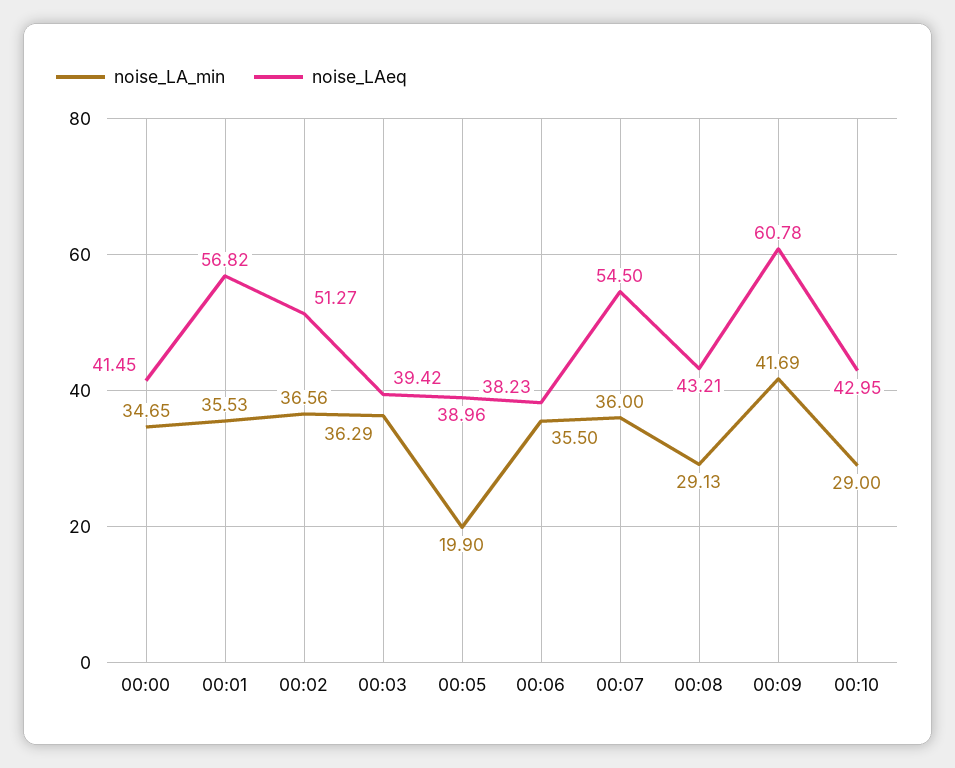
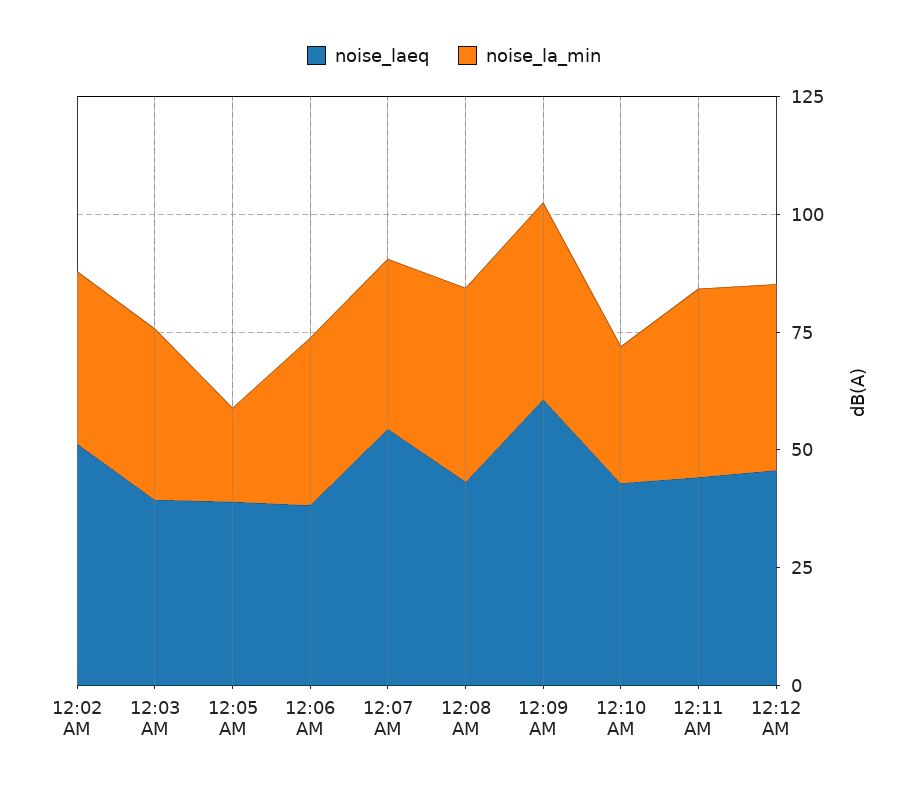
noise_LA_min, 00:00: 34.65 -> none
noise_LAeq, 00:00: 41.45 -> none
noise_LA_min, 00:01: 35.53 -> none
noise_LAeq, 00:01: 56.82 -> none
noise_LA_min, 00:08: 29.13 -> 40
noise_LAeq, 12:11 AM: none -> 45
noise_LA_min, 12:11 AM: none -> 40
noise_LAeq, 12:12 AM: none -> 45
noise_LA_min, 12:12 AM: none -> 40

